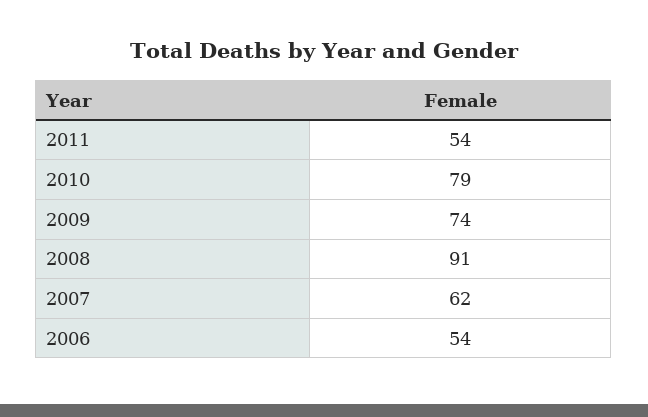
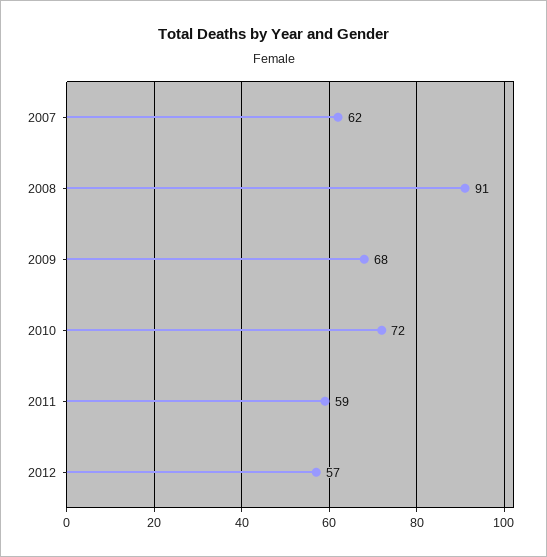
2011: 54 -> 59
2010: 79 -> 72
2009: 74 -> 68
2006: 54 -> none
2012: none -> 57

